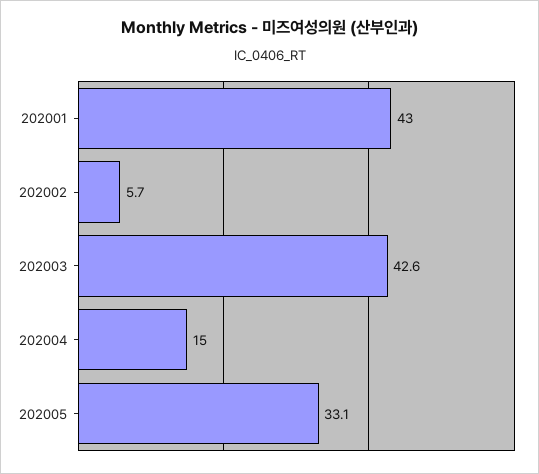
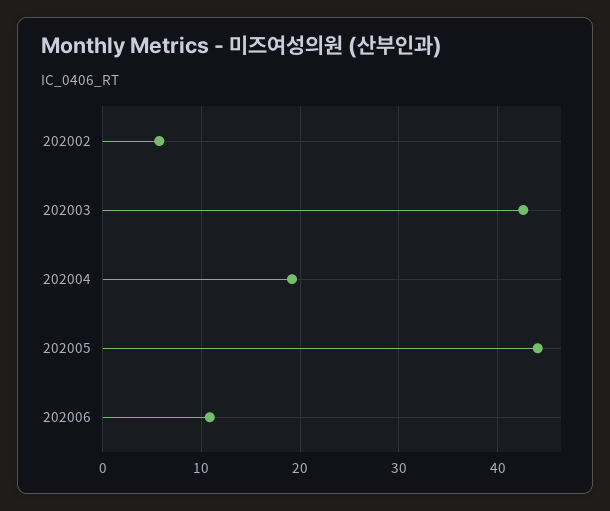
202001: 43 -> none
202004: 15 -> 19
202005: 33.1 -> 44
202006: none -> 11

